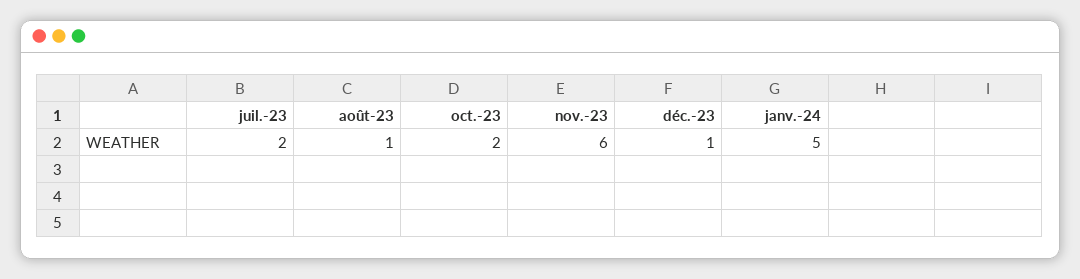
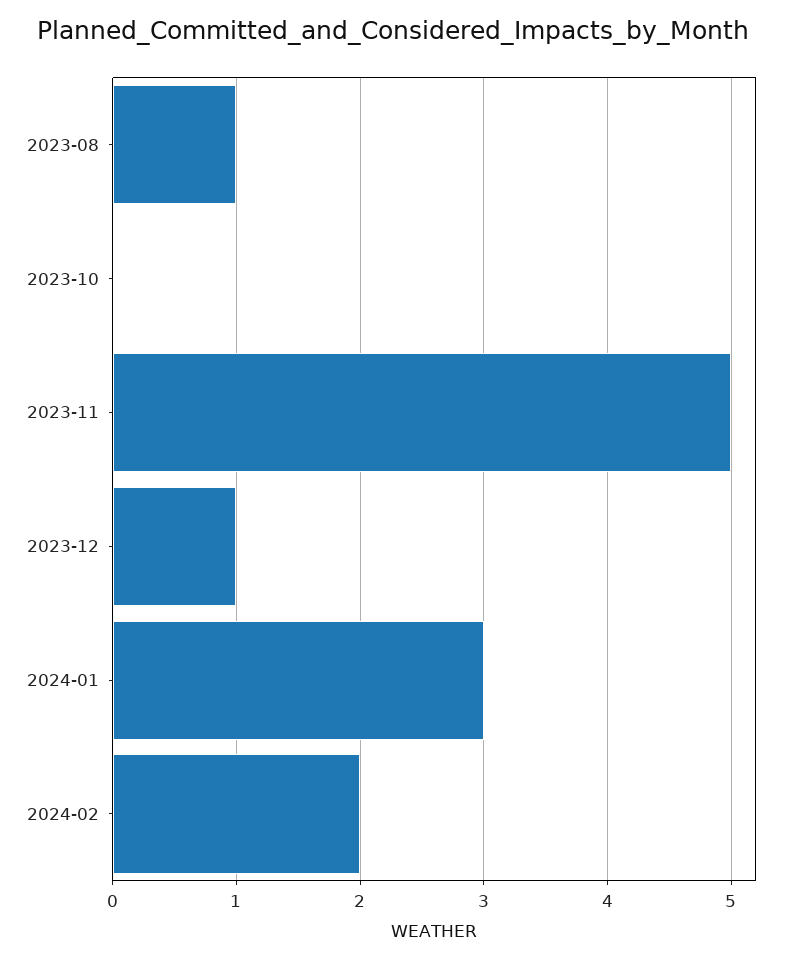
juil.-23: 2 -> none
oct.-23: 2 -> 0
nov.-23: 6 -> 5
janv.-24: 5 -> 3
2024-02: none -> 2

